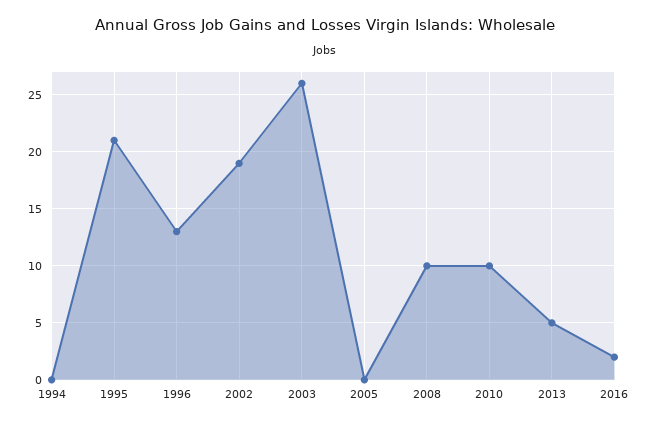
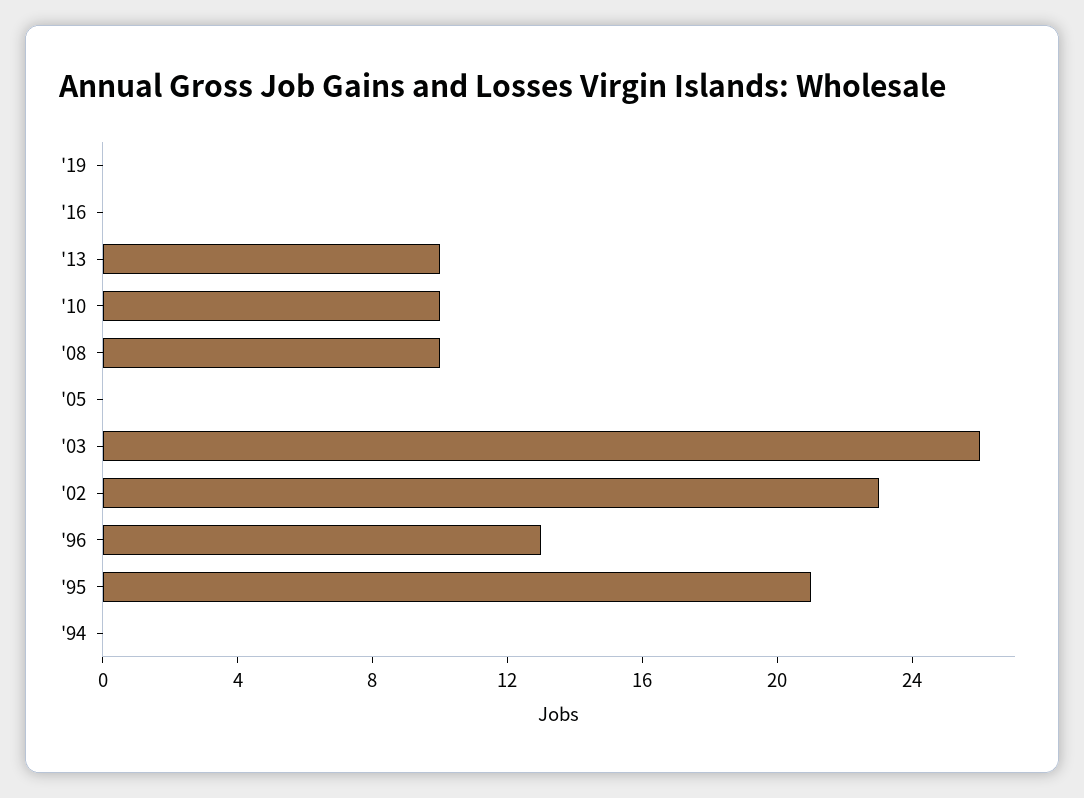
2002: 19 -> 23
2013: 5 -> 10
2016: 2 -> 0
'19: none -> 0

